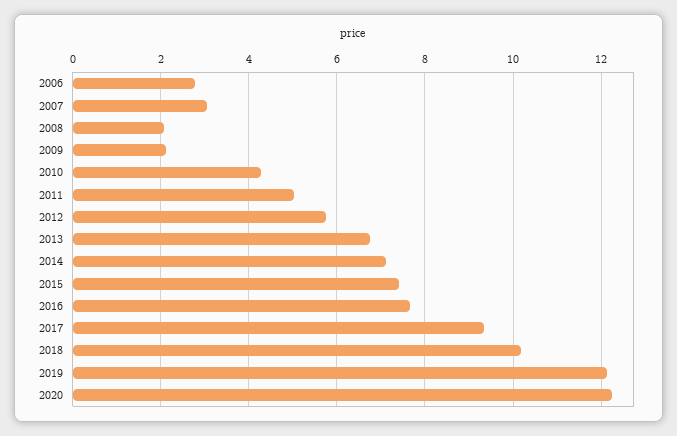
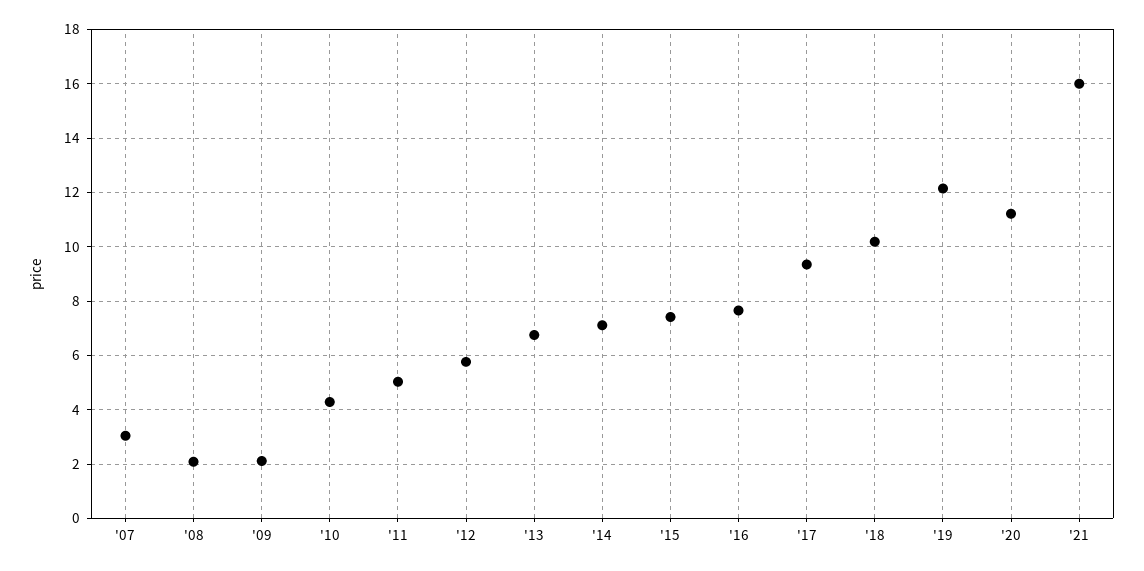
2006: 2.8 -> none
2020: 12.2 -> 11.25
'21: none -> 16

